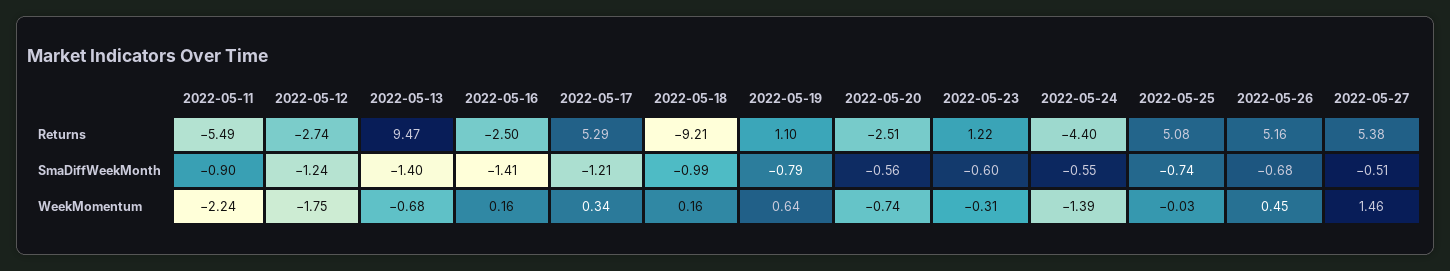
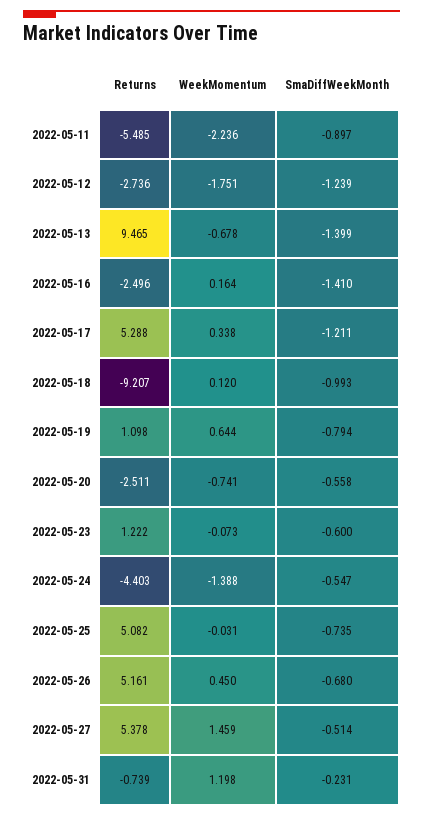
2022-05-18, WeekMomentum: 0.16 -> 0.12
2022-05-23, WeekMomentum: -0.31 -> -0.073
2022-05-31, Returns: none -> -0.739
2022-05-31, WeekMomentum: none -> 1.198
2022-05-31, SmaDiffWeekMonth: none -> -0.231

